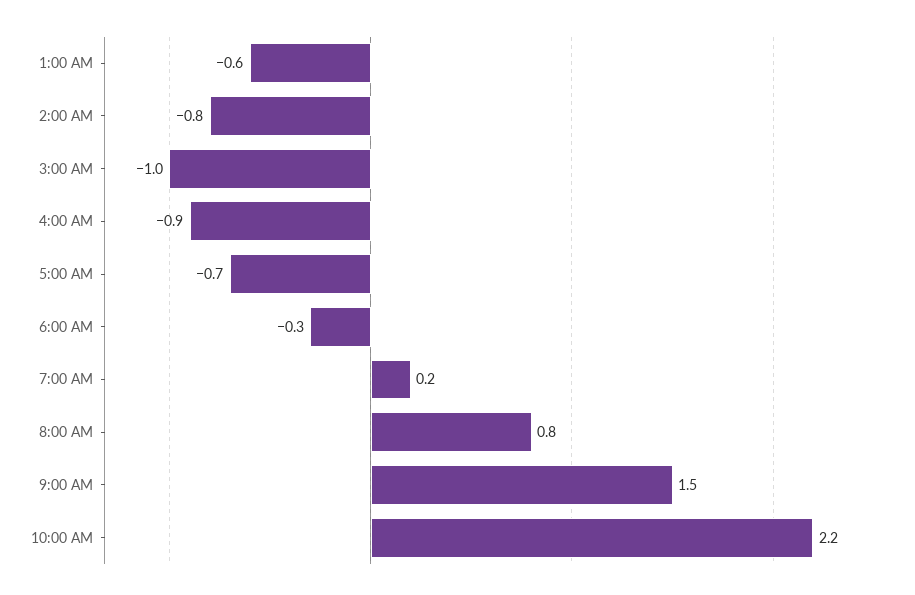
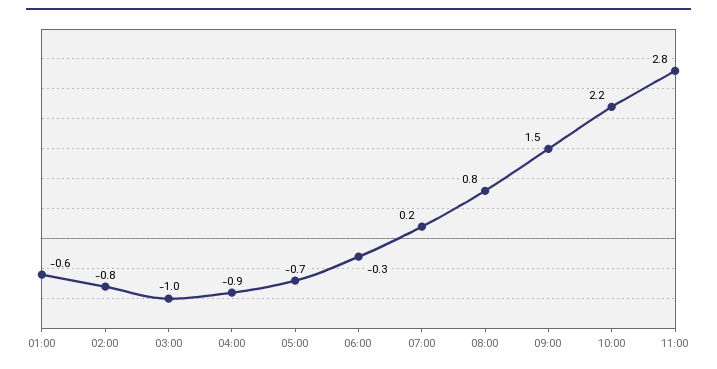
11:00: none -> 2.8

